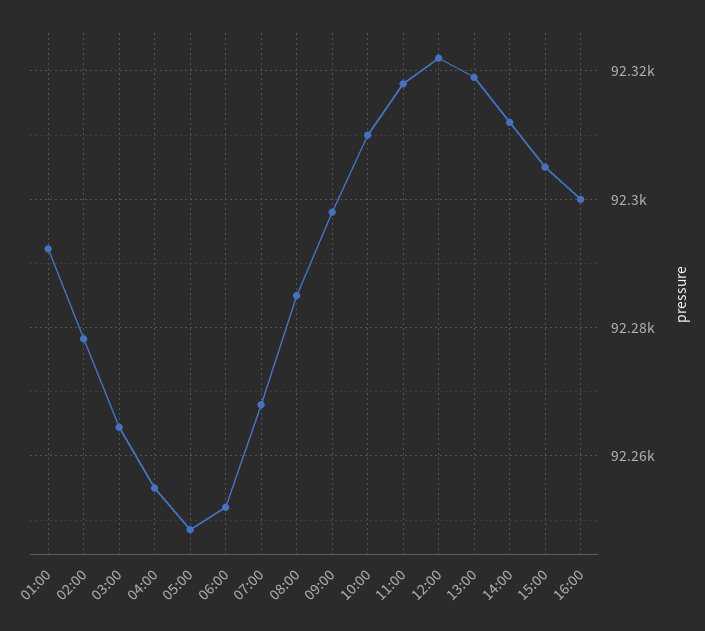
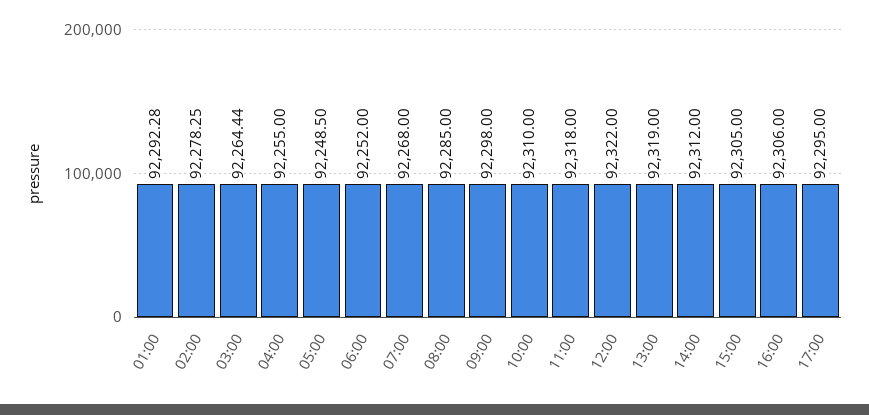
16:00: 92300 -> 92306
17:00: none -> 92295

